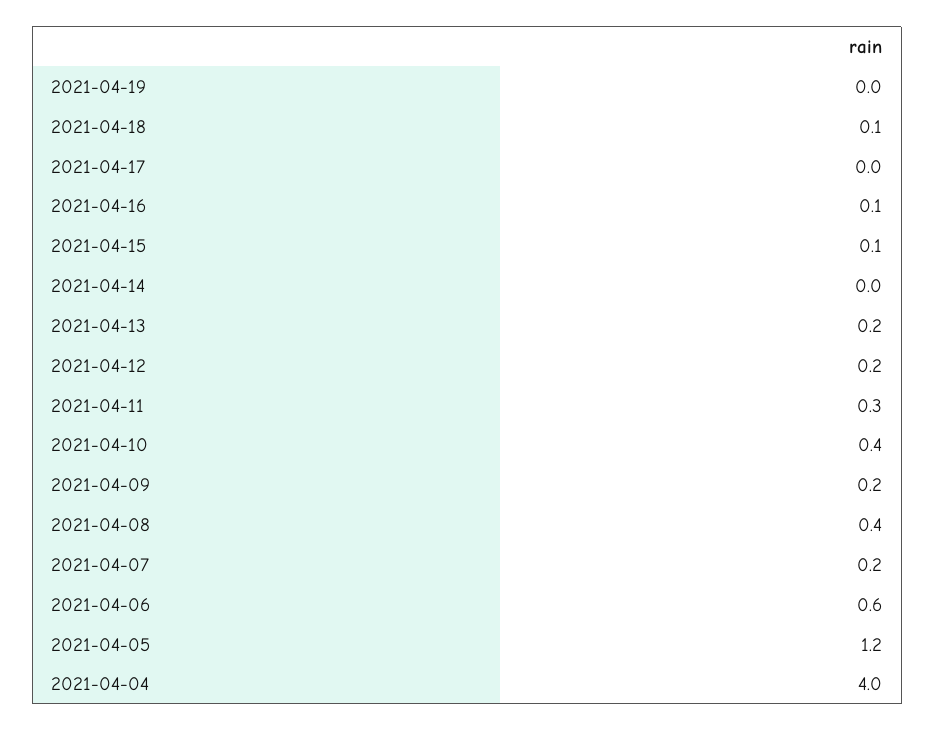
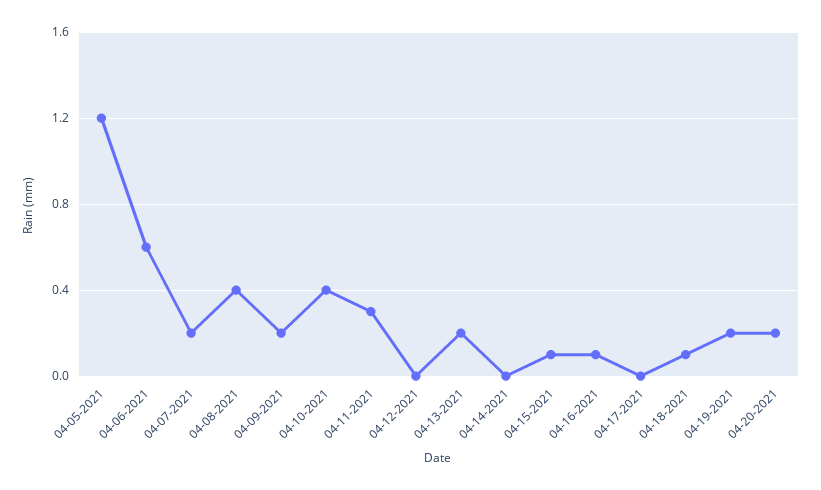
2021-04-19: 0 -> 0.2
2021-04-12: 0.2 -> 0
2021-04-04: 4 -> none
04-20-2021: none -> 0.2

